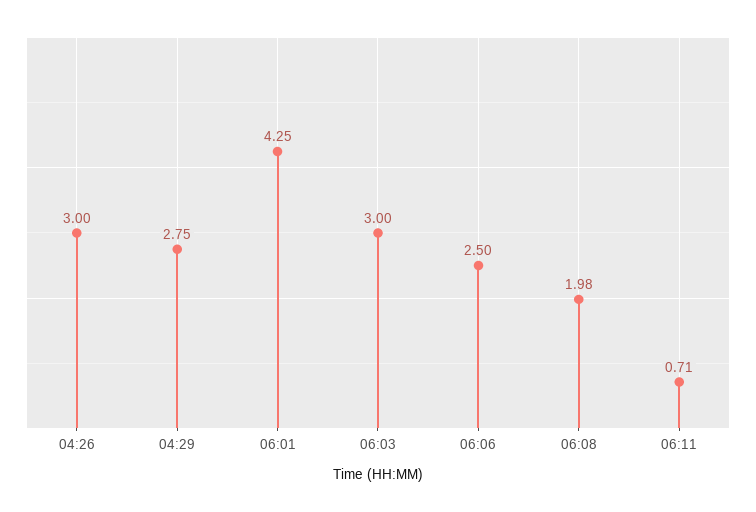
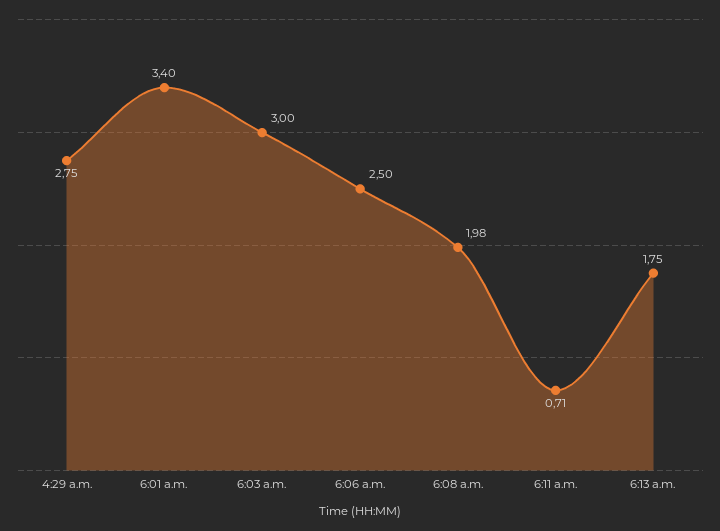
04:26: 3 -> none
06:01: 4.25 -> 3.4
6:13 a.m.: none -> 1.75

